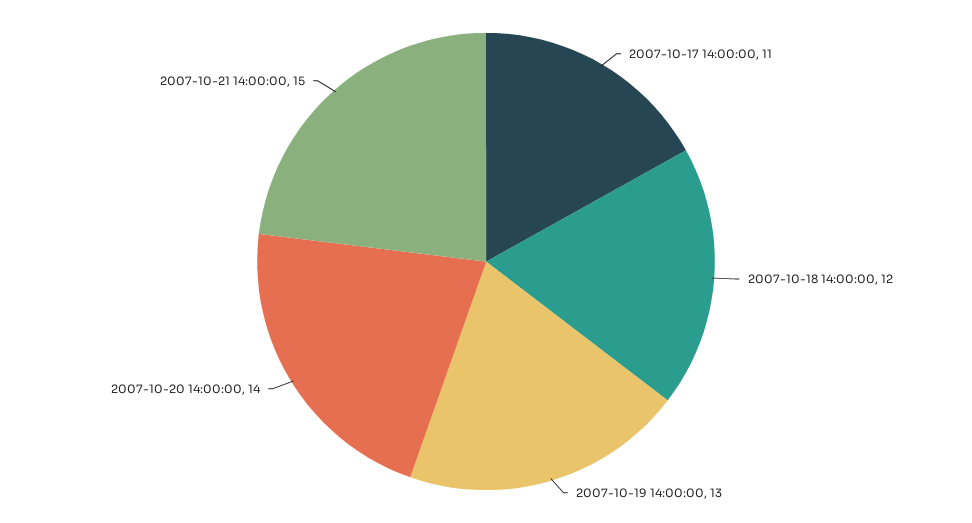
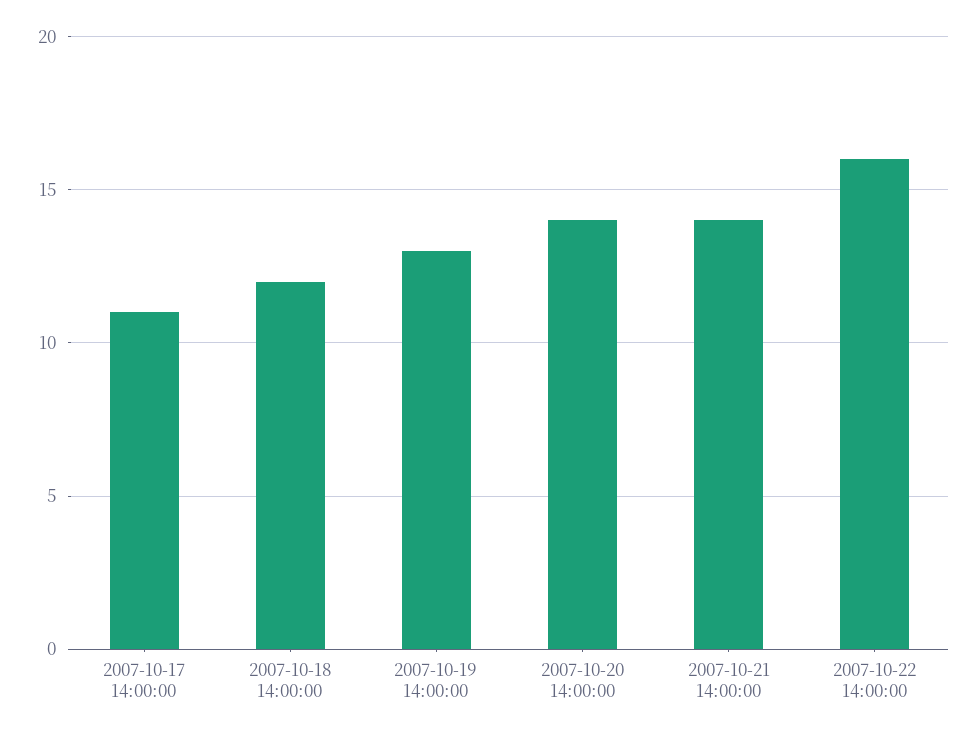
2007-10-21 14:00:00: 15 -> 14
2007-10-22 14:00:00: none -> 16

